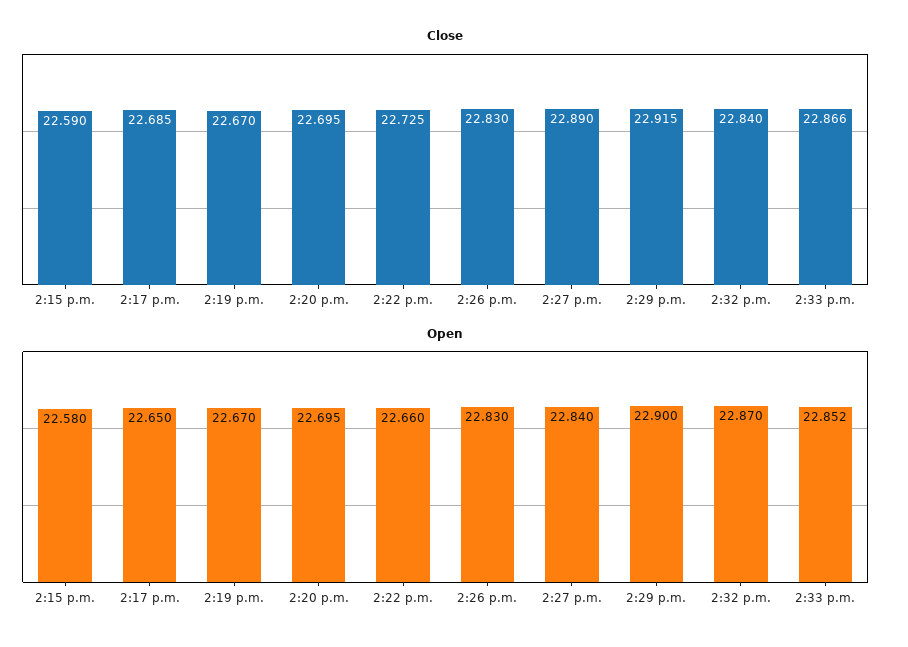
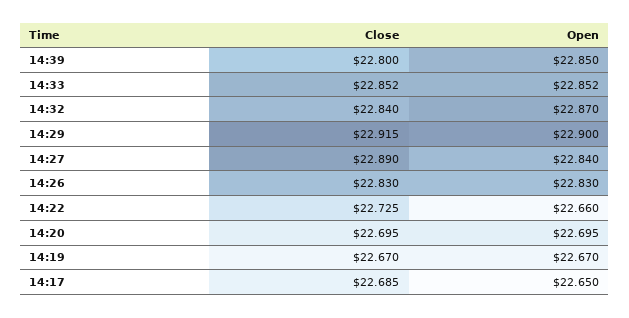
Close, 2:15 p.m.: 22.59 -> none
Close, 2:33 p.m.: 22.866 -> 22.852
Open, 2:15 p.m.: 22.58 -> none
Close, 14:39: none -> 22.8
Open, 14:39: none -> 22.85

